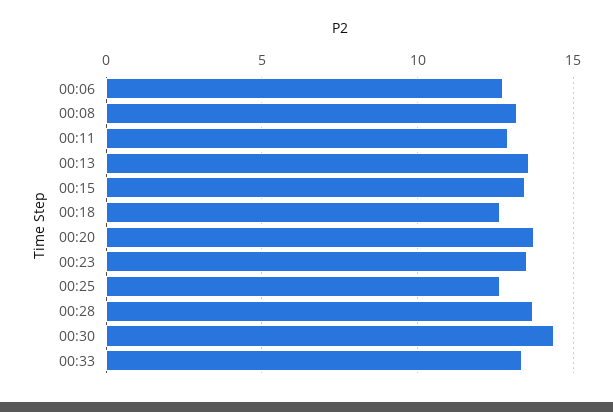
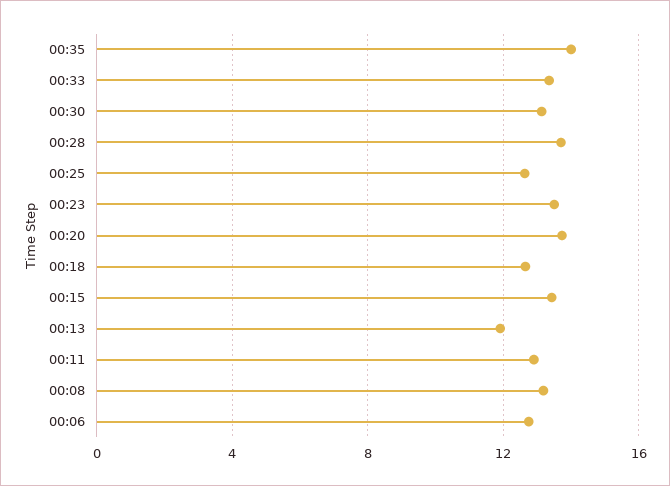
00:13: 13.5 -> 12
00:30: 14.5 -> 13
00:35: none -> 14

